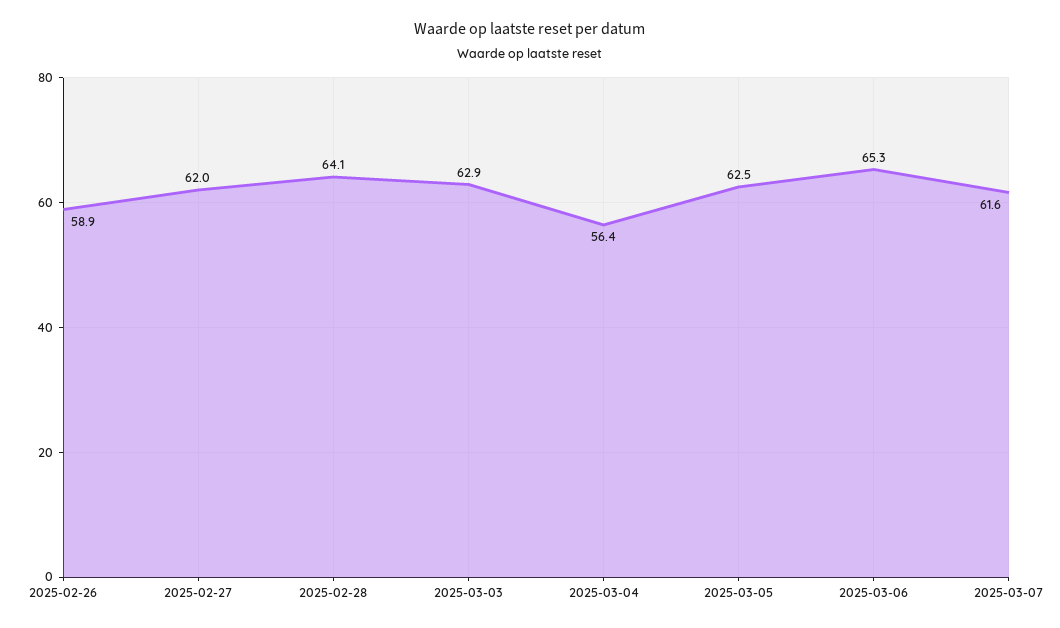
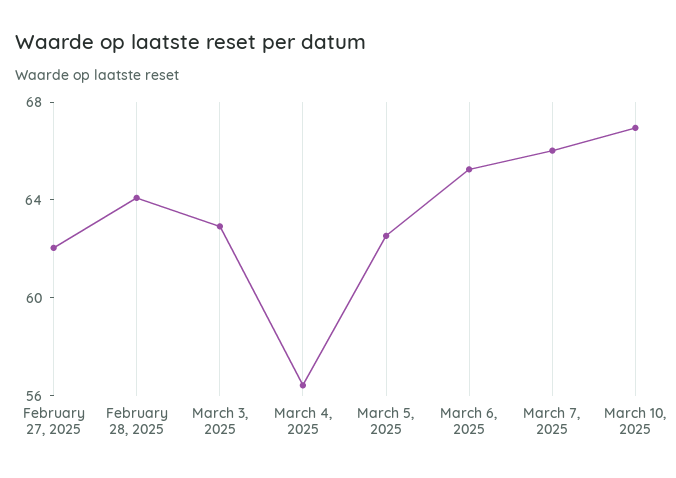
2025-02-26: 58.9 -> none
2025-03-07: 61.6 -> 66
March 10, 2025: none -> 67

